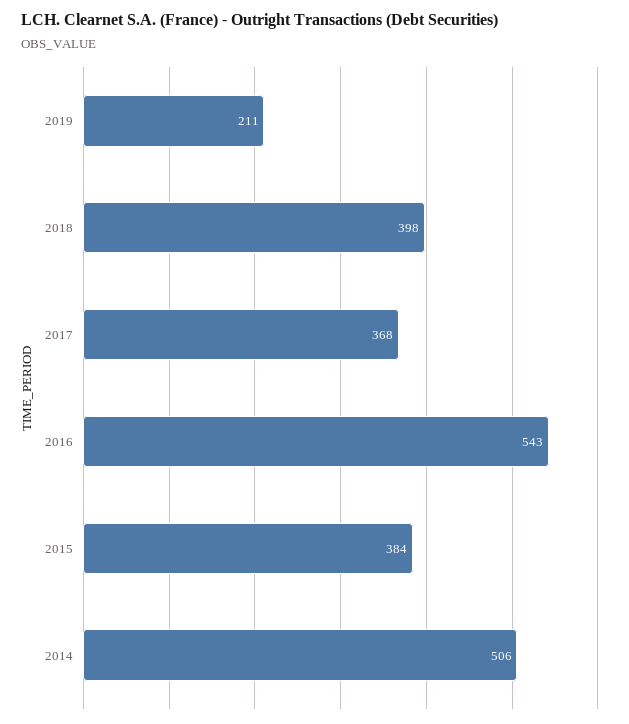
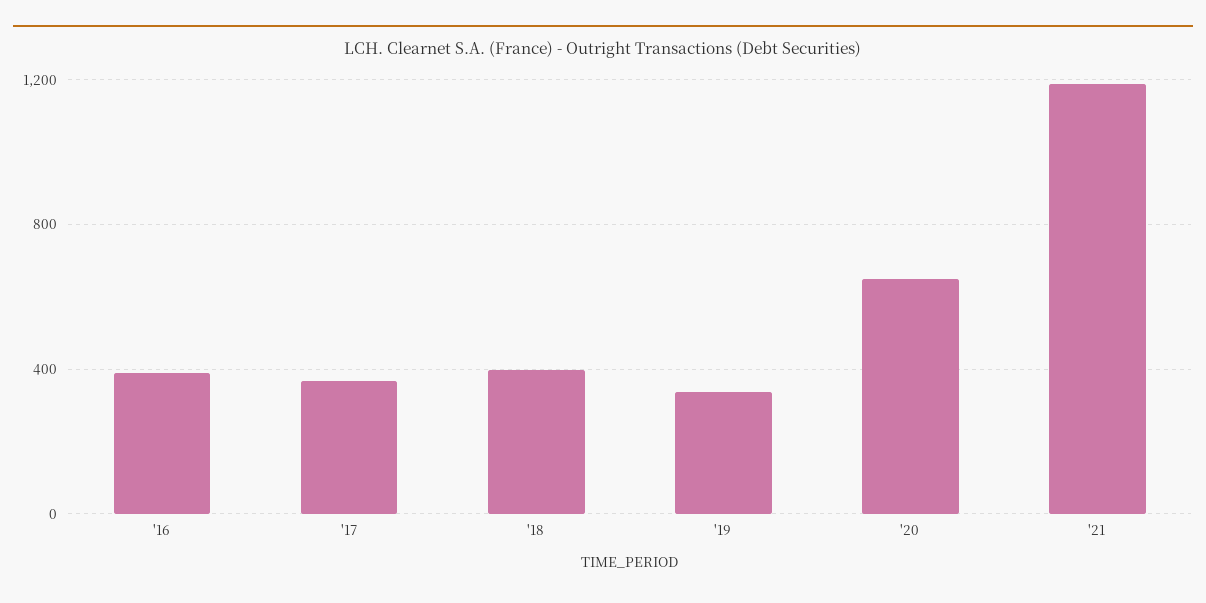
2019: 211 -> 350
2016: 543 -> 400
2015: 384 -> none
2014: 506 -> none
'20: none -> 650
'21: none -> 1200

